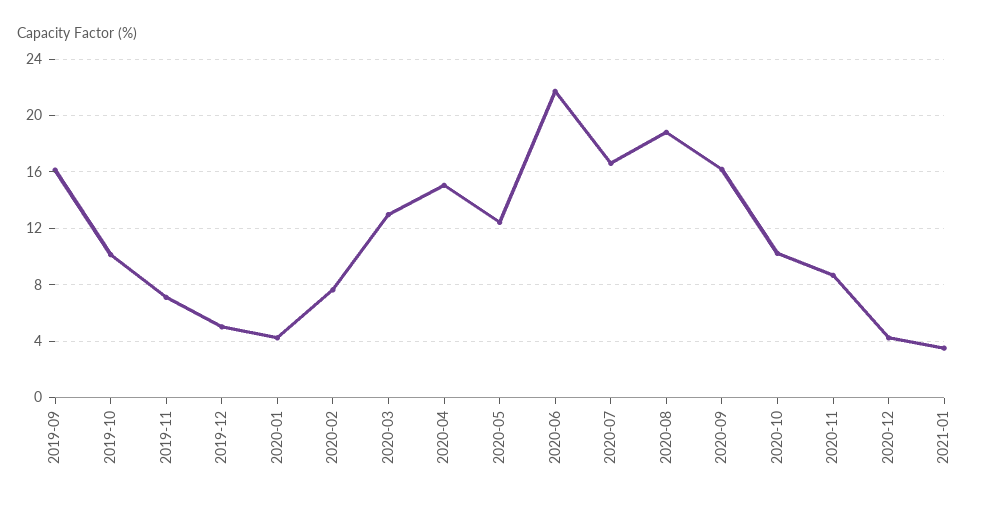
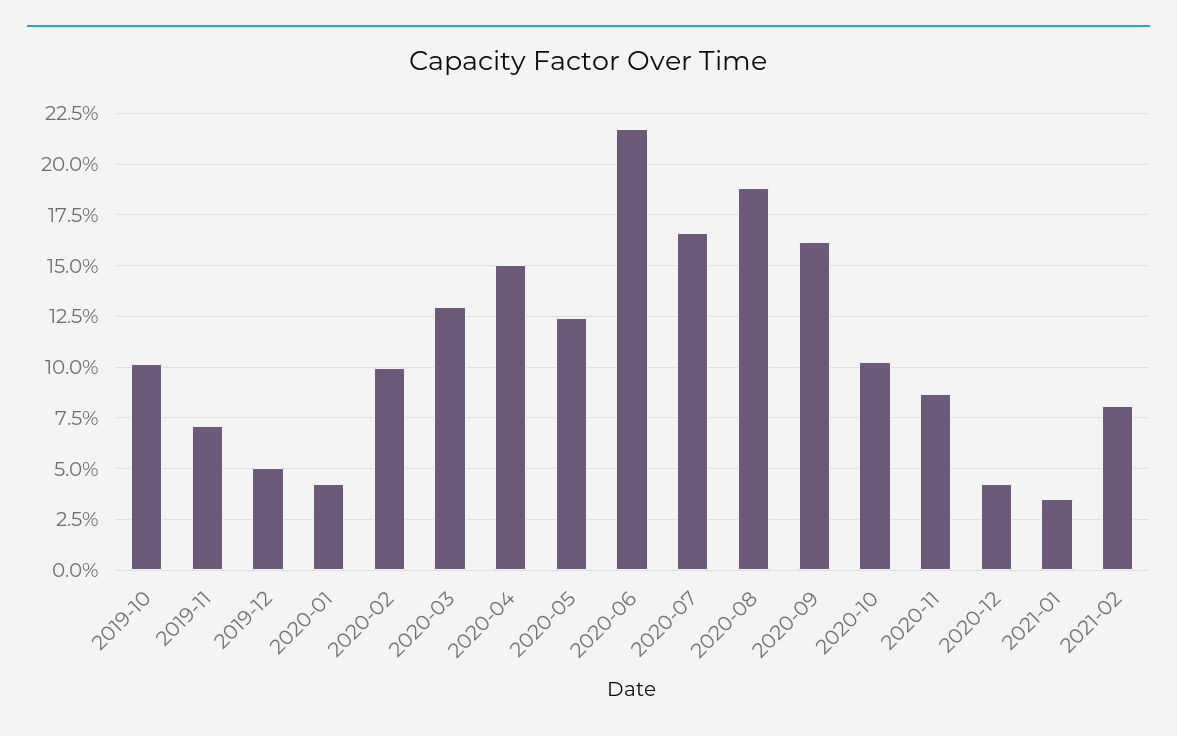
2019-09: 16 -> none
2020-02: 7.5 -> 10
2021-02: none -> 8

